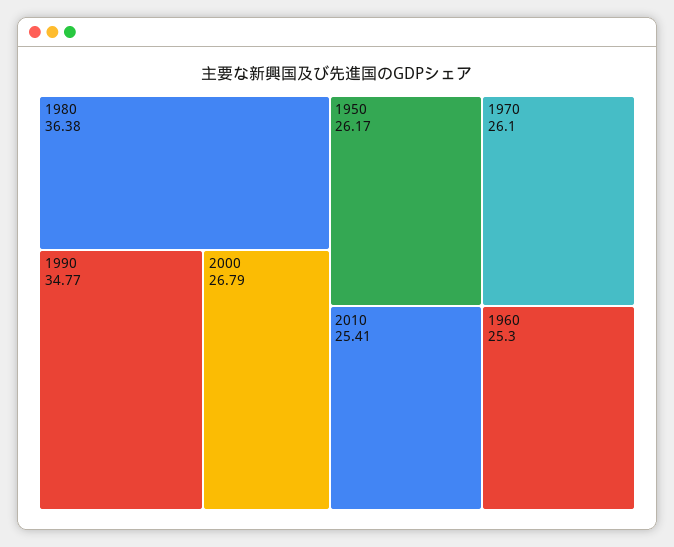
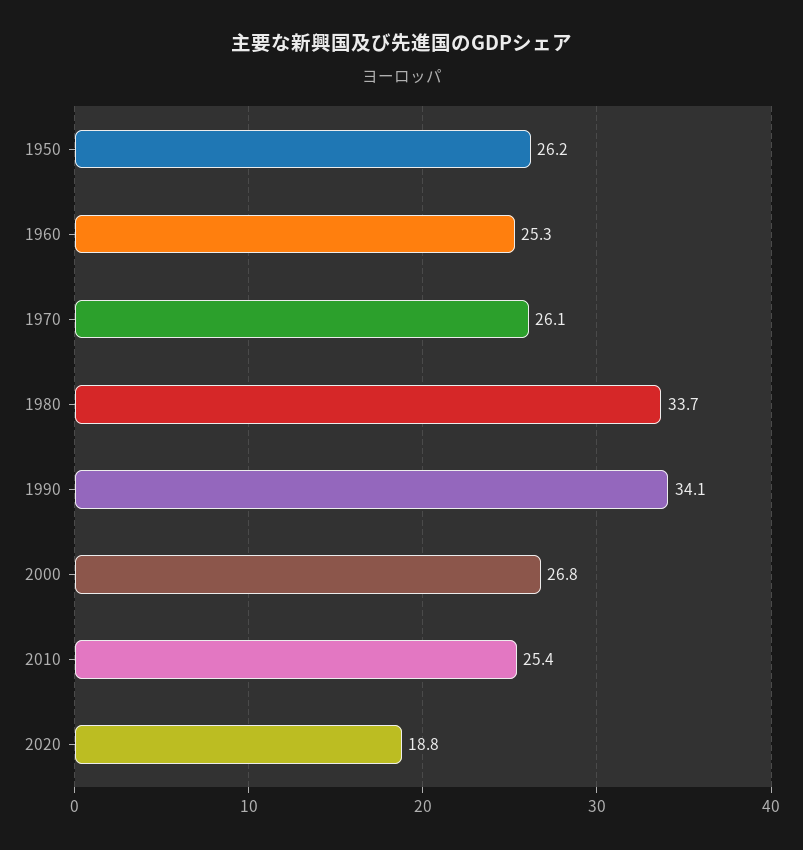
1980: 36.38 -> 33.7
1990: 34.77 -> 34.1
2020: none -> 18.8

